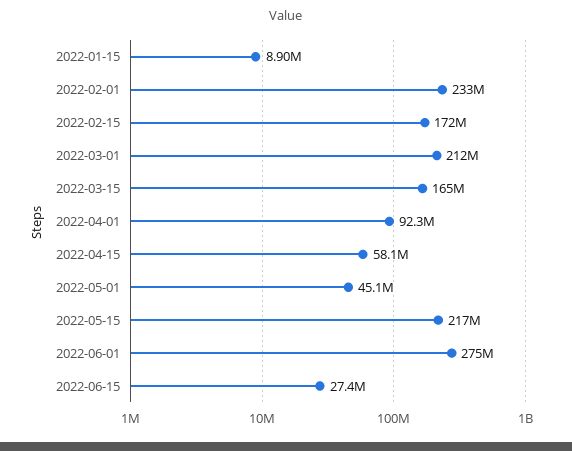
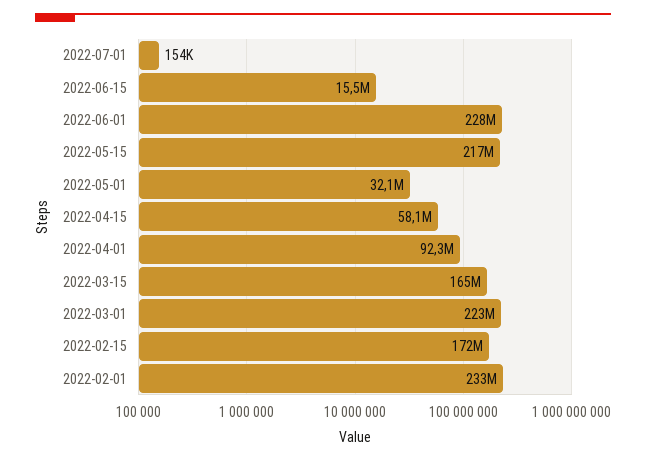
2022-01-15: 8900000 -> none
2022-03-01: 212000000 -> 223000000
2022-05-01: 45100000 -> 32100000
2022-06-01: 275000000 -> 228000000
2022-06-15: 27400000 -> 15500000
2022-07-01: none -> 154000

